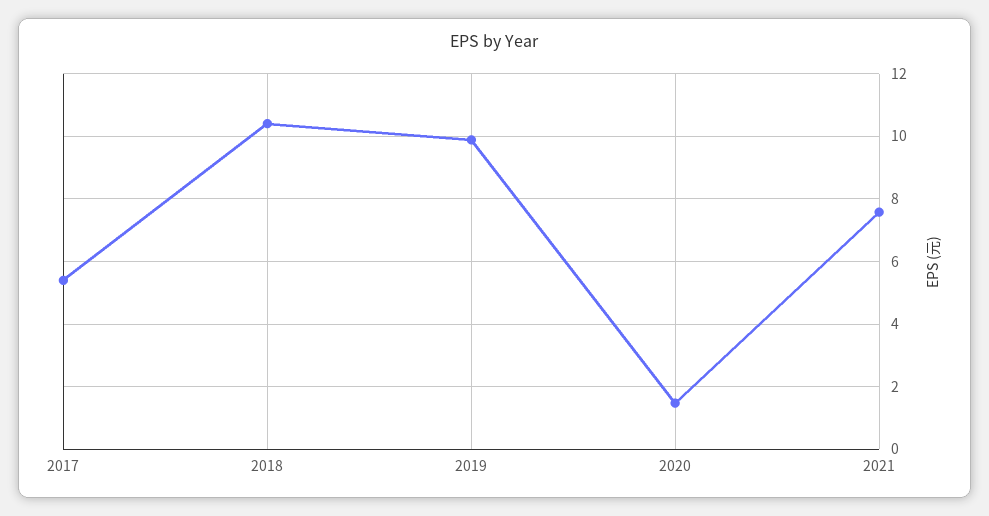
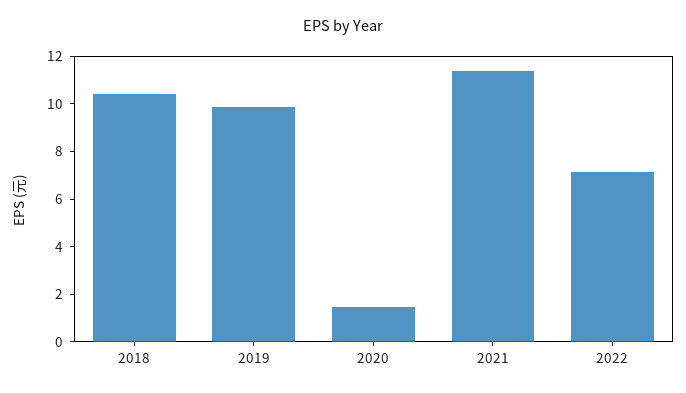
2017: 5.4 -> none
2021: 7.6 -> 11.5
2022: none -> 7

